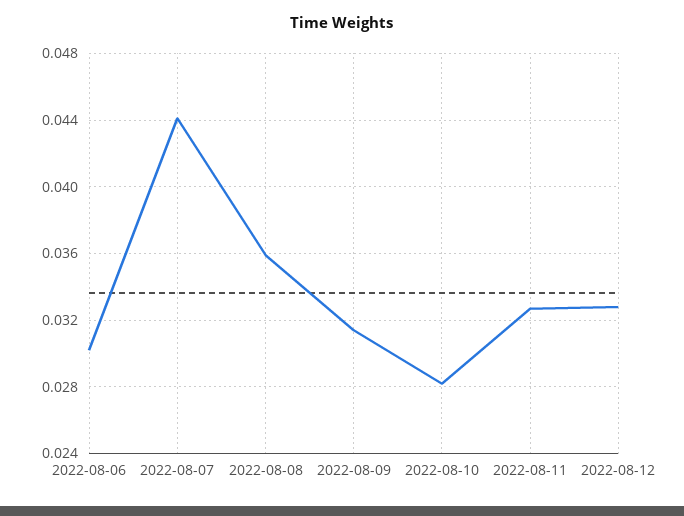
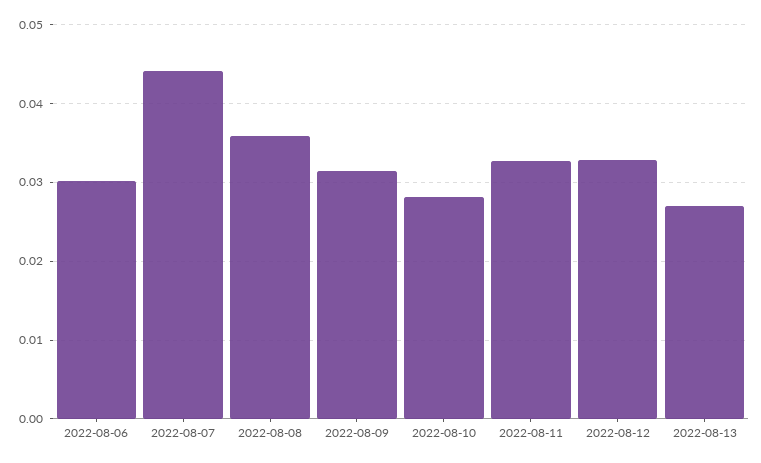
2022-08-13: none -> 0.027

